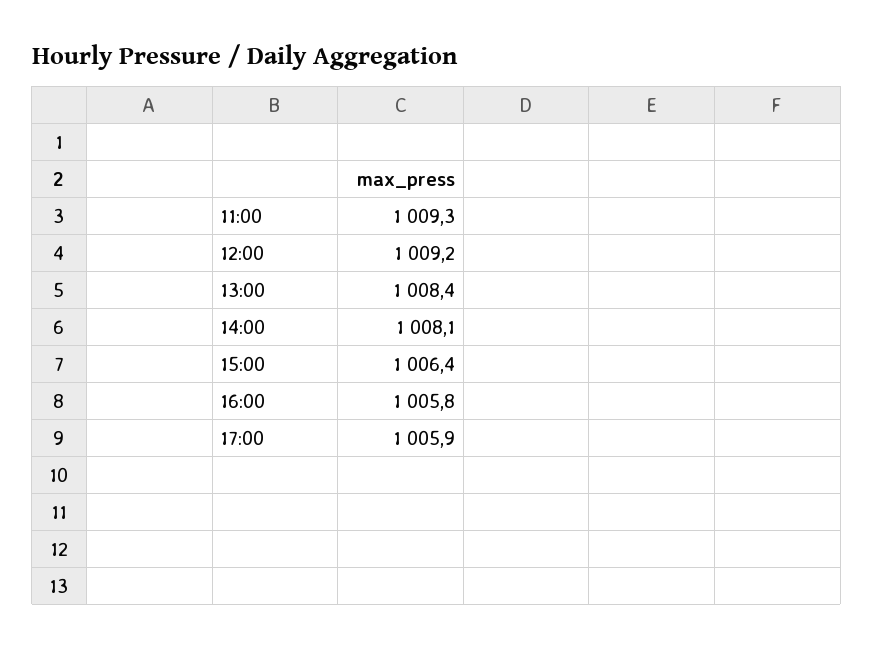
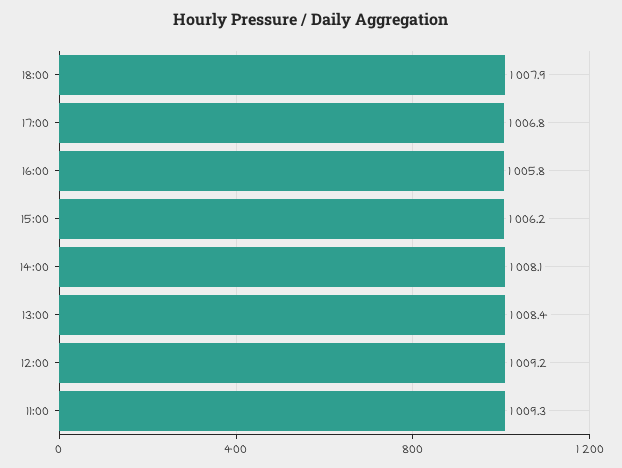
15:00: 1006.4 -> 1006.2
17:00: 1005.9 -> 1006.8
18:00: none -> 1007.9

